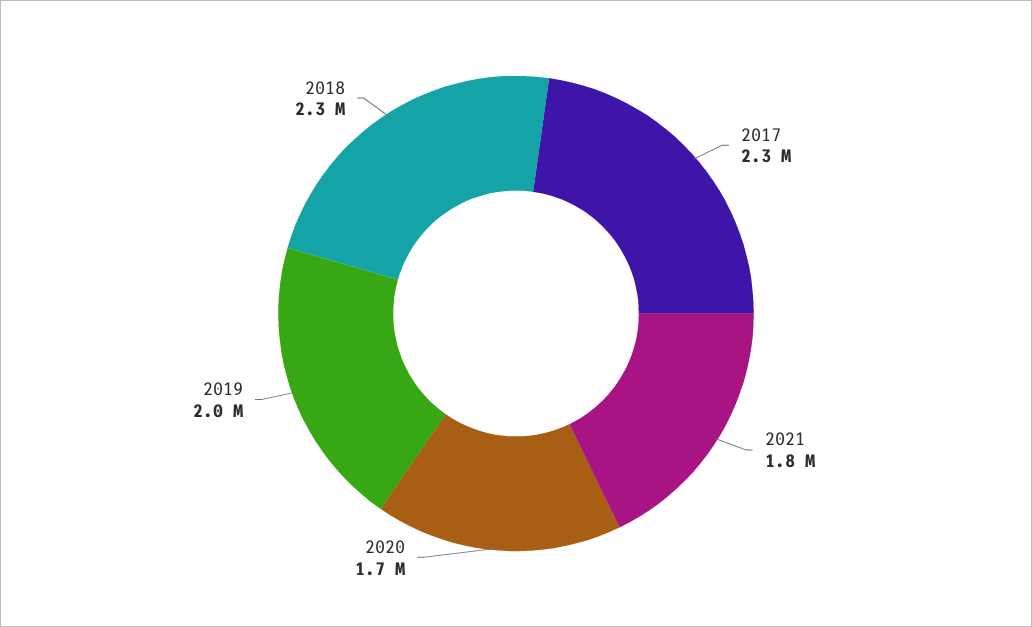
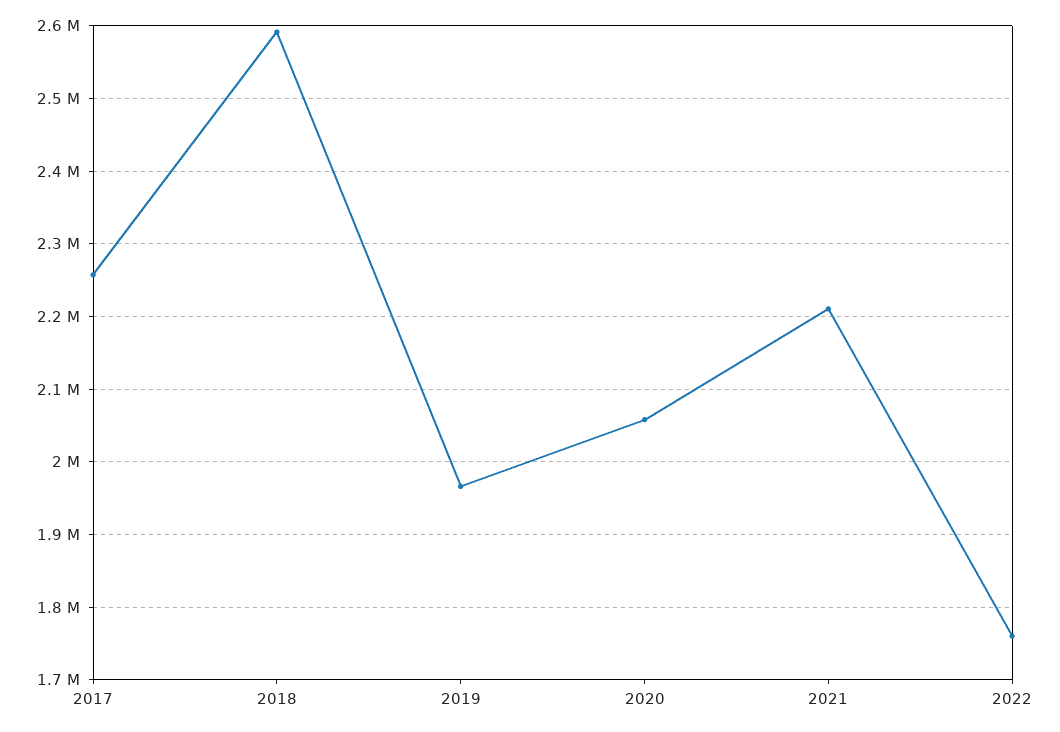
2021: 1800000 -> 2210000
2020: 1700000 -> 2060000
2018: 2300000 -> 2590000
2022: none -> 1760000

